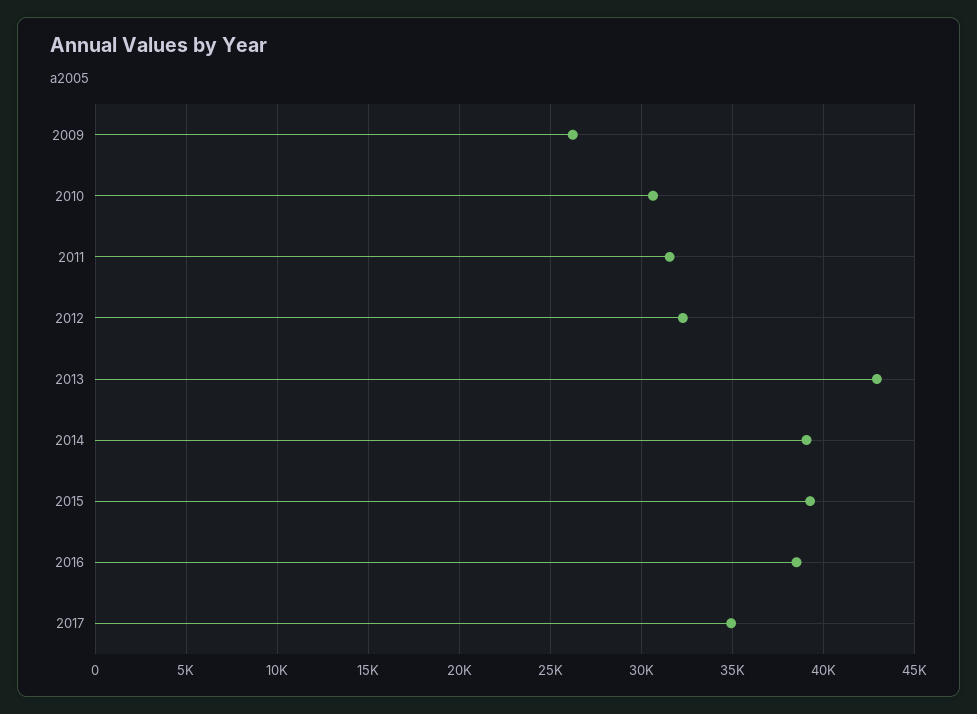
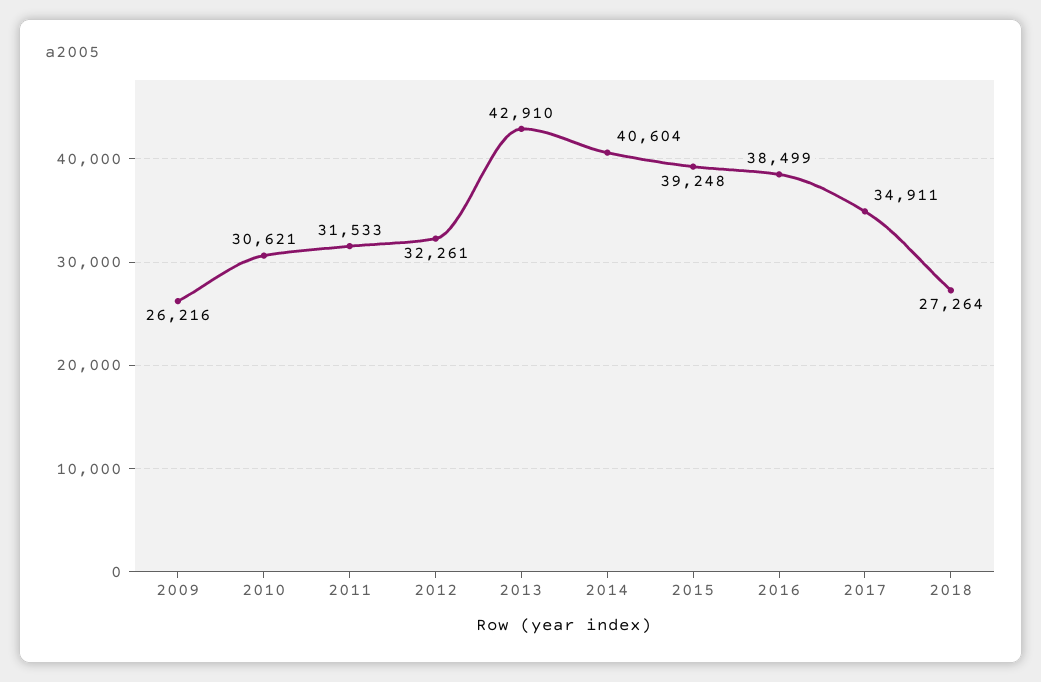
2014: 39000 -> 40604
2018: none -> 27264

